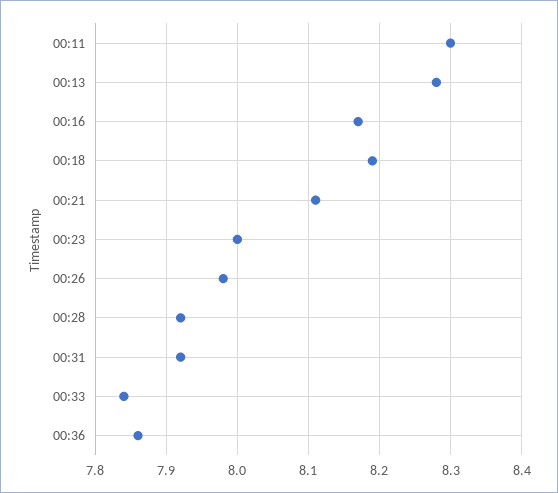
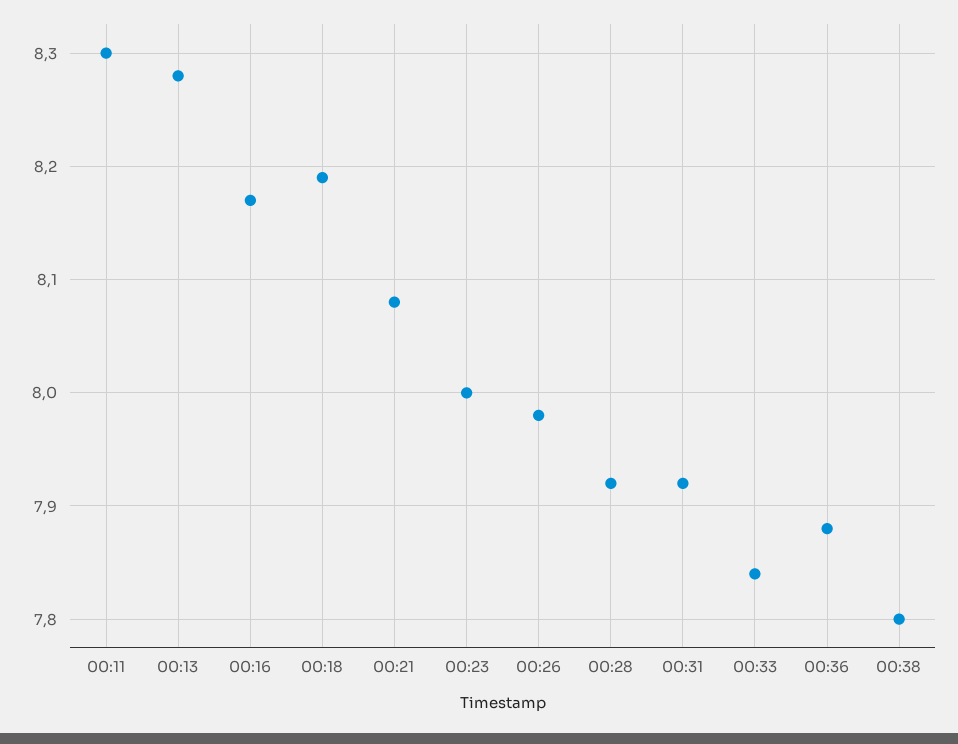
00:21: 8.11 -> 8.08
00:36: 7.86 -> 7.88
00:38: none -> 7.8

